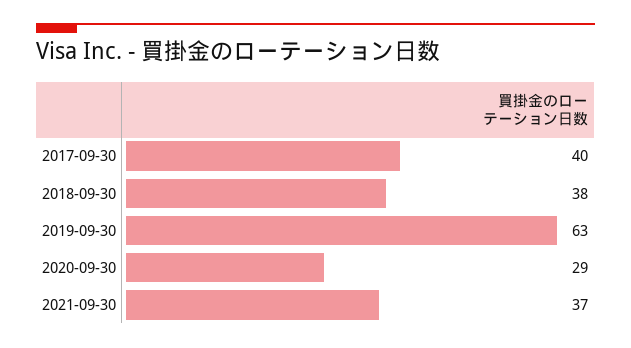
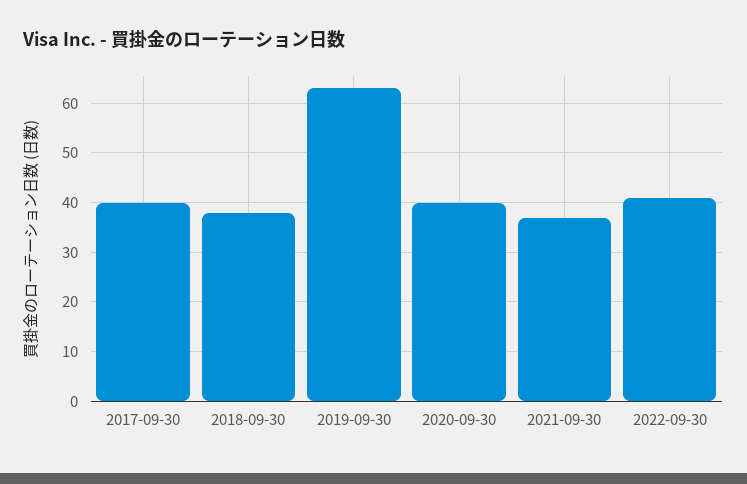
2020-09-30: 29 -> 40
2022-09-30: none -> 40

